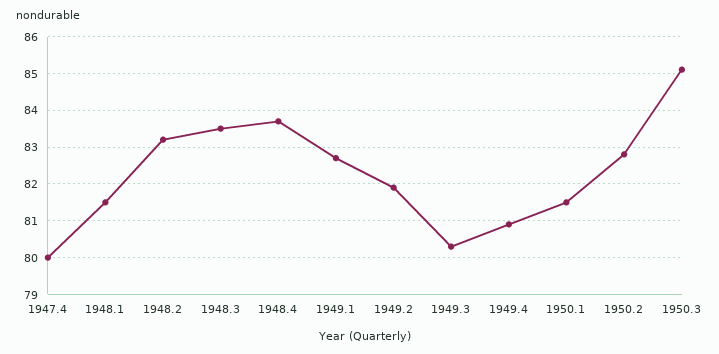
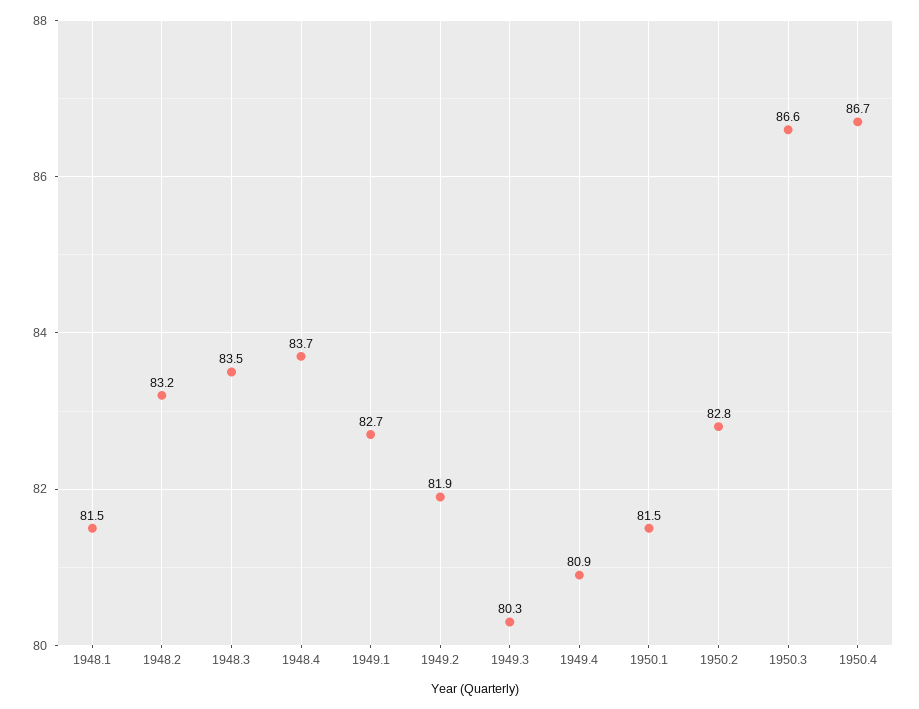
1947.4: 80 -> none
1950.3: 85 -> 86.6
1950.4: none -> 86.7

